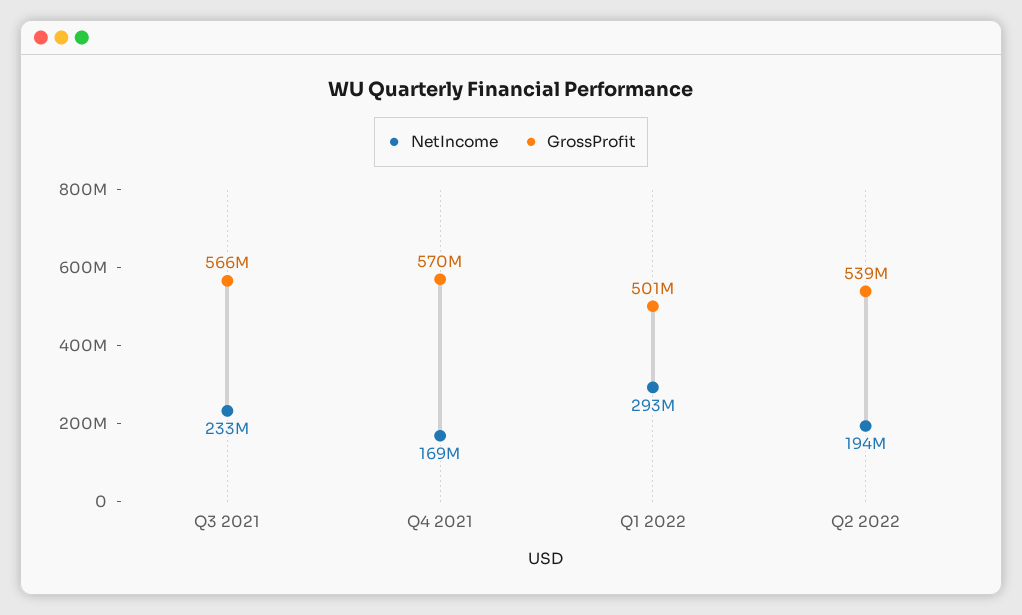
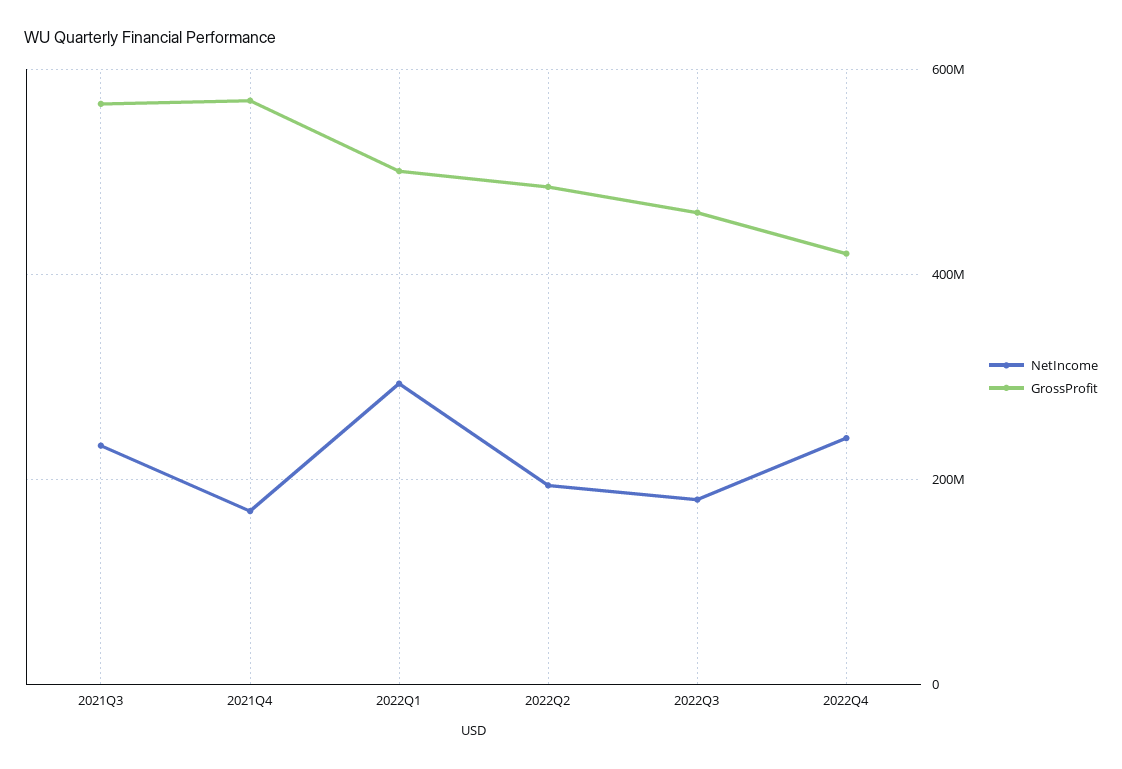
GrossProfit, Q2 2022: 539000000 -> 480000000
NetIncome, 2022Q3: none -> 180000000
GrossProfit, 2022Q3: none -> 460000000
NetIncome, 2022Q4: none -> 240000000
GrossProfit, 2022Q4: none -> 420000000

